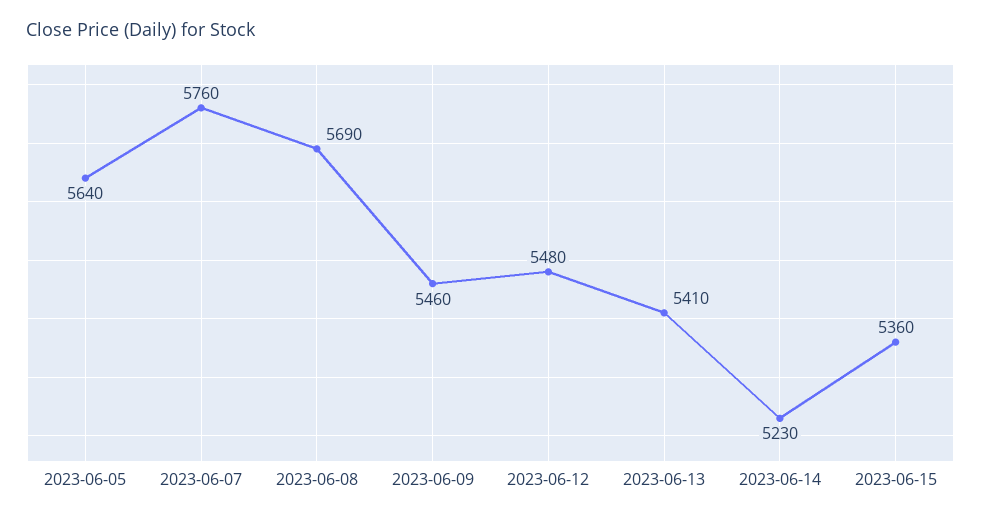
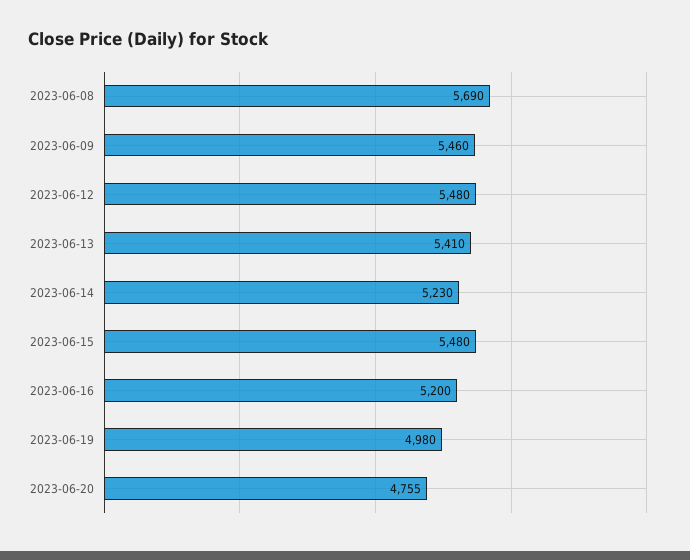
2023-06-05: 5640 -> none
2023-06-07: 5760 -> none
2023-06-15: 5360 -> 5480
2023-06-16: none -> 5200
2023-06-19: none -> 4980
2023-06-20: none -> 4755

